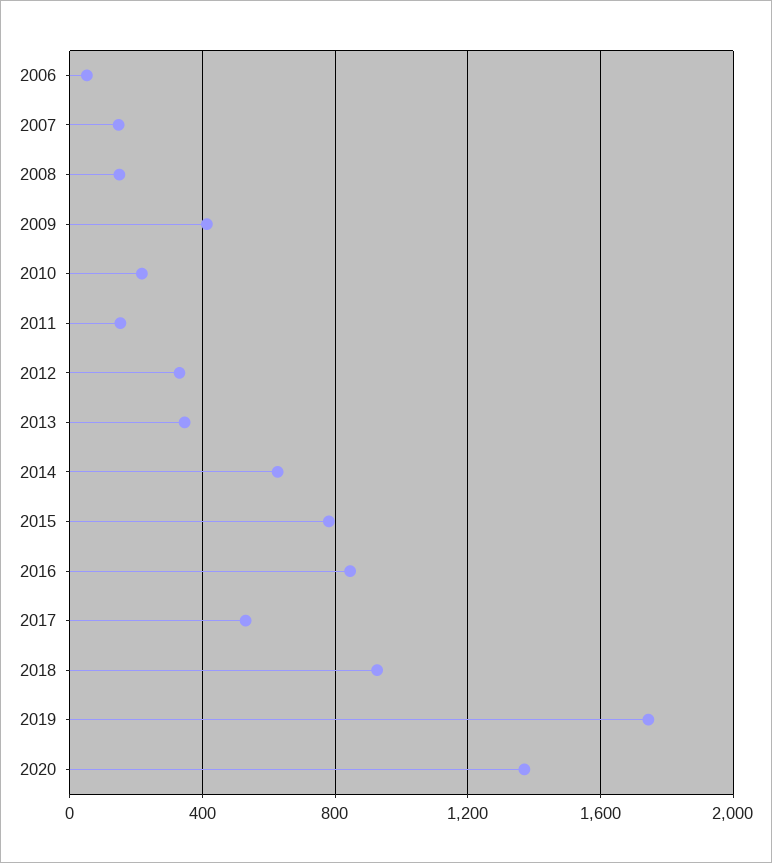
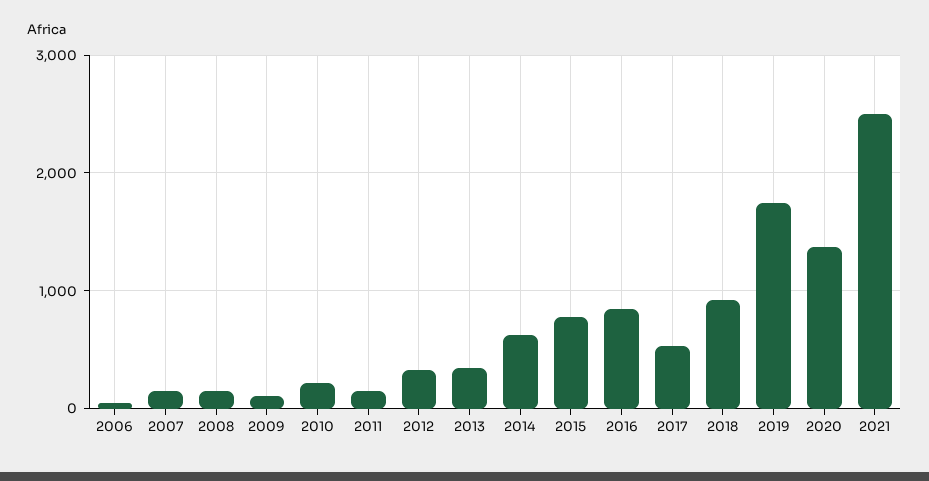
2009: 400 -> 100
2021: none -> 2500

